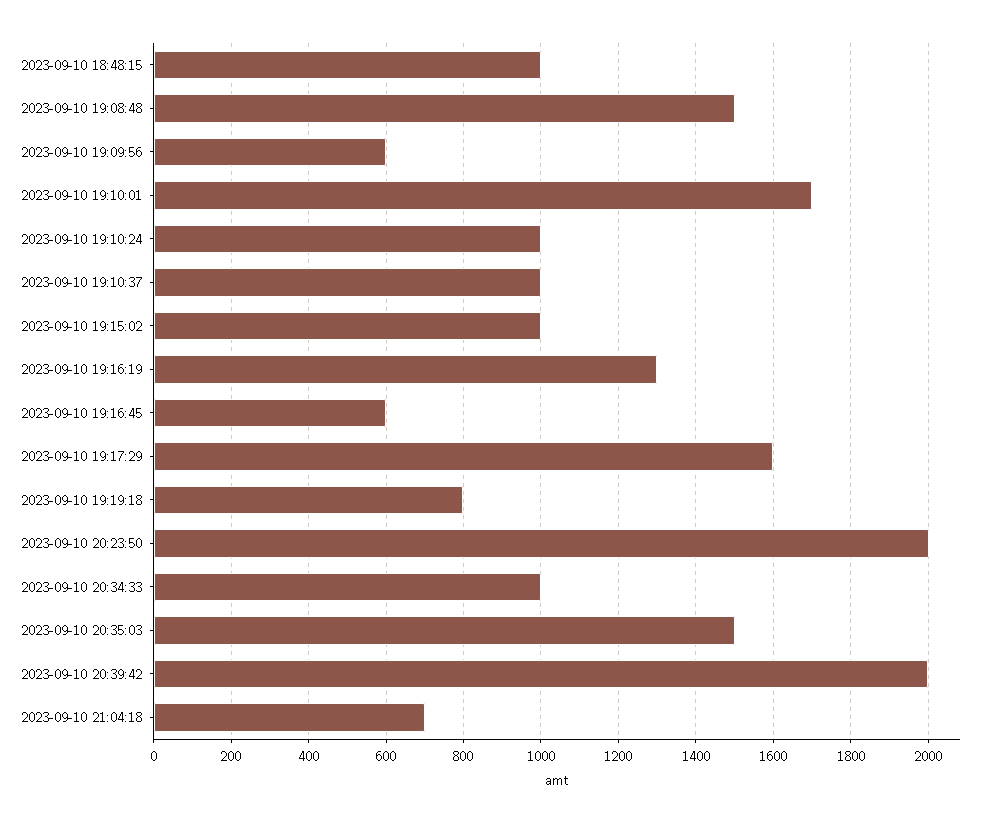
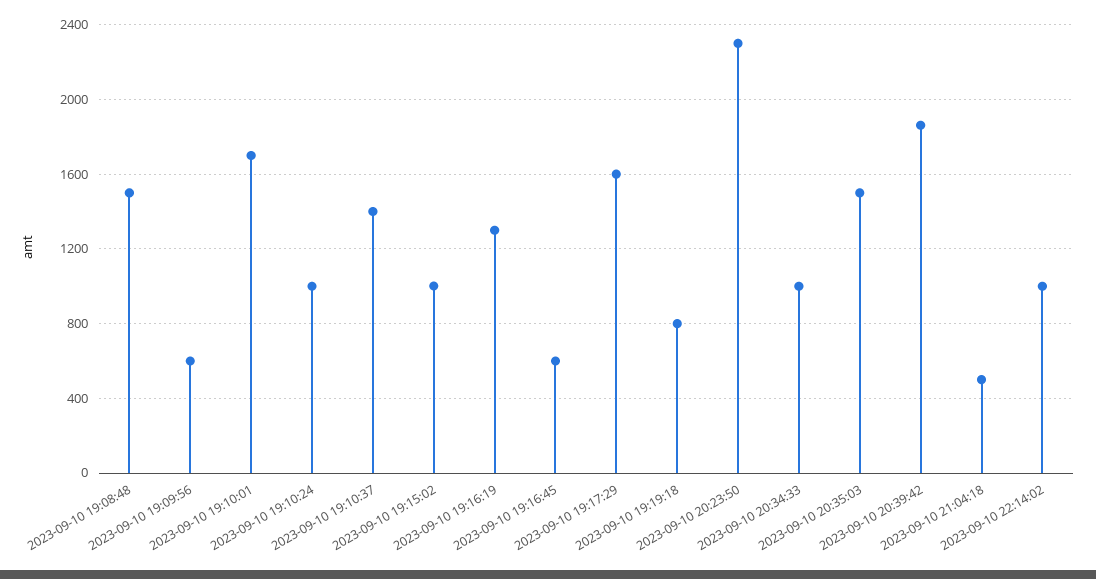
2023-09-10 18:48:15: 1000 -> none
2023-09-10 19:10:37: 1000 -> 1400
2023-09-10 20:23:50: 2000 -> 2300
2023-09-10 20:39:42: 2000 -> 1850
2023-09-10 21:04:18: 700 -> 500
2023-09-10 22:14:02: none -> 1000

